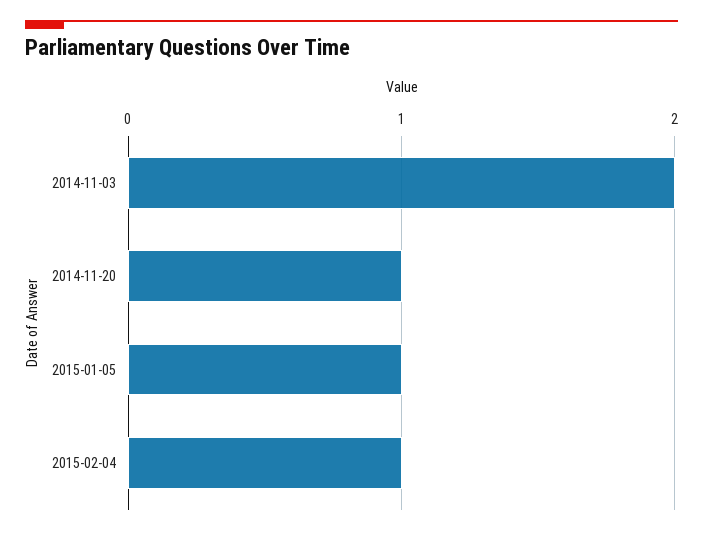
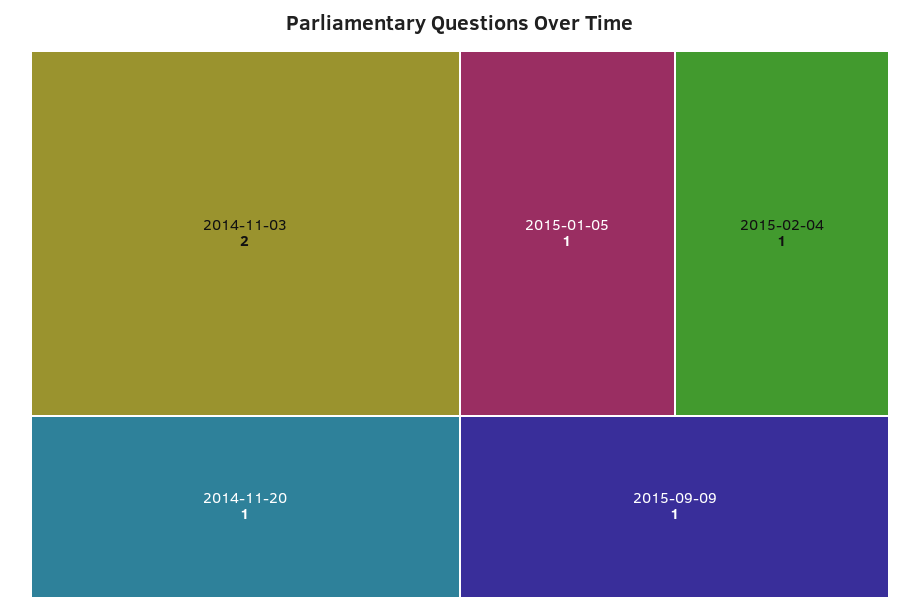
2015-09-09: none -> 1

